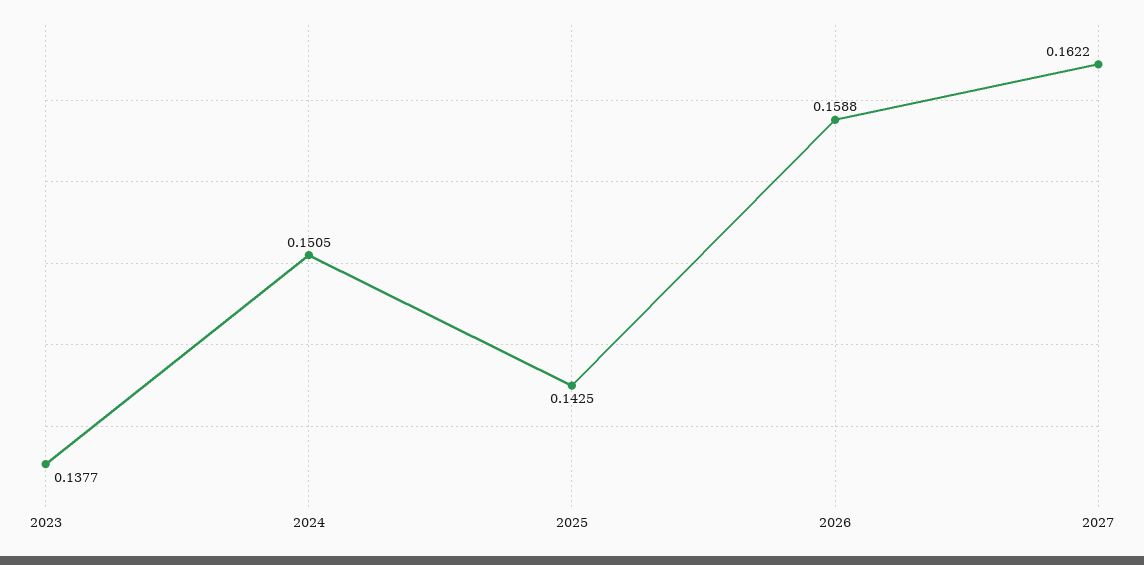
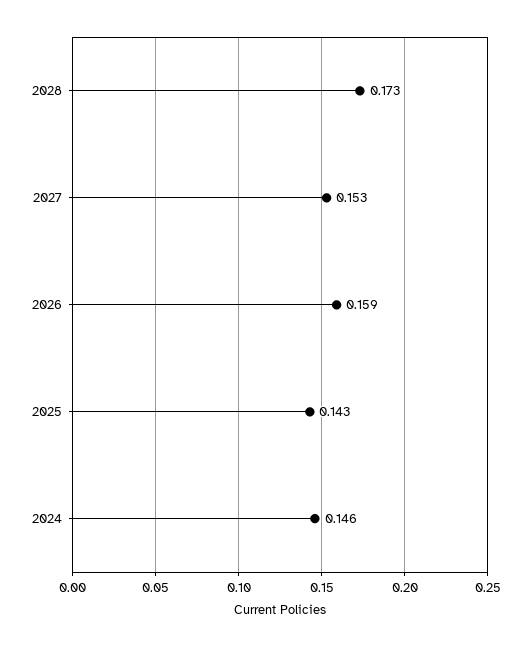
2023: 0.1377 -> none
2024: 0.1505 -> 0.146
2027: 0.1622 -> 0.153
2028: none -> 0.173

